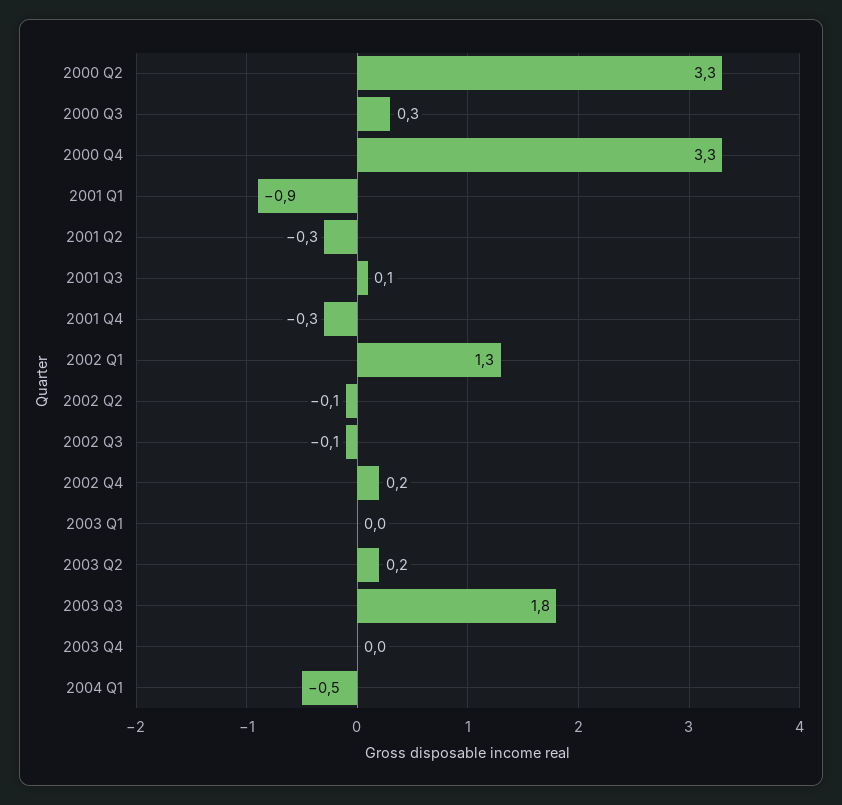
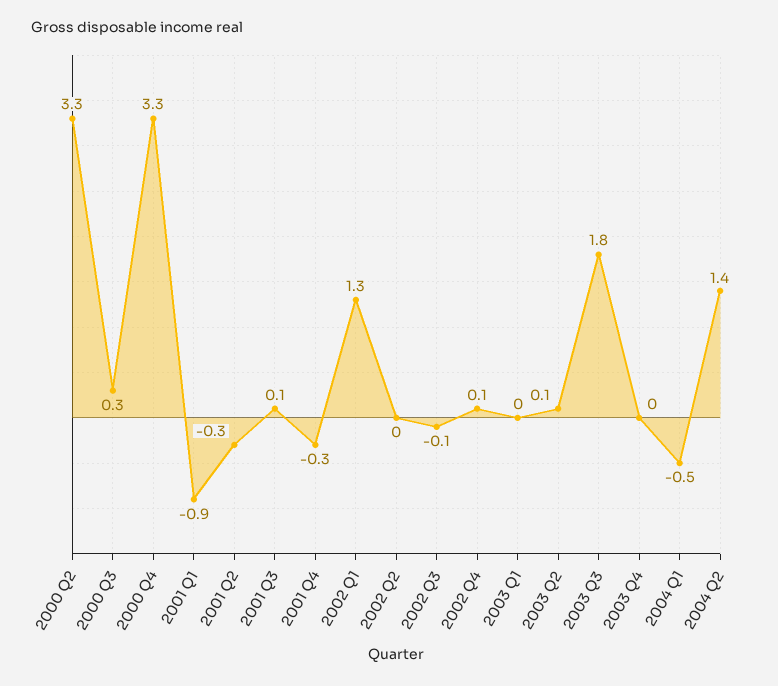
2002 Q2: -0.1 -> 0
2002 Q4: 0.2 -> 0.1
2003 Q2: 0.2 -> 0.1
2004 Q2: none -> 1.4

